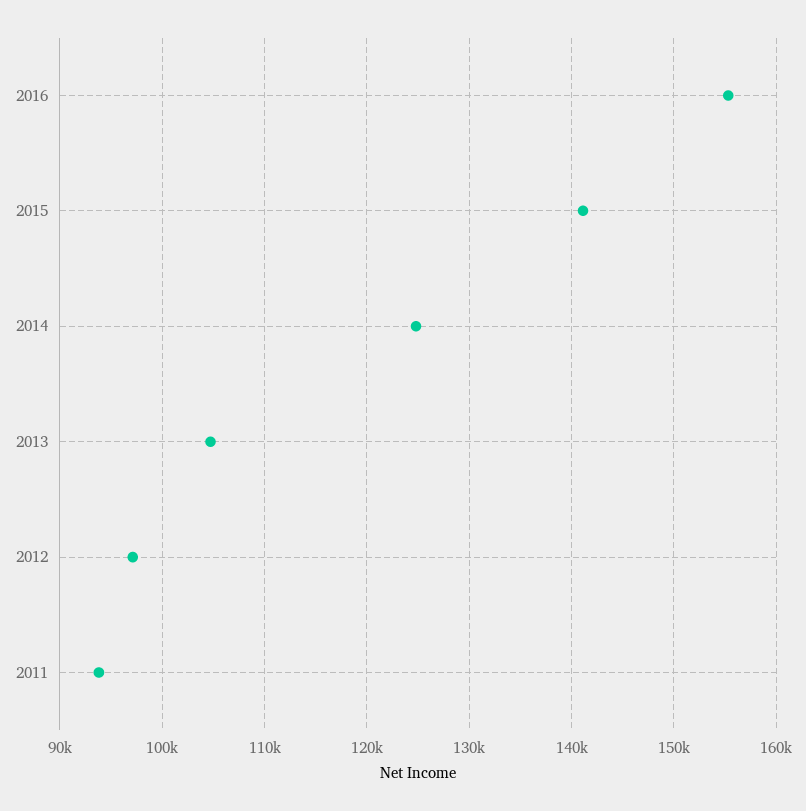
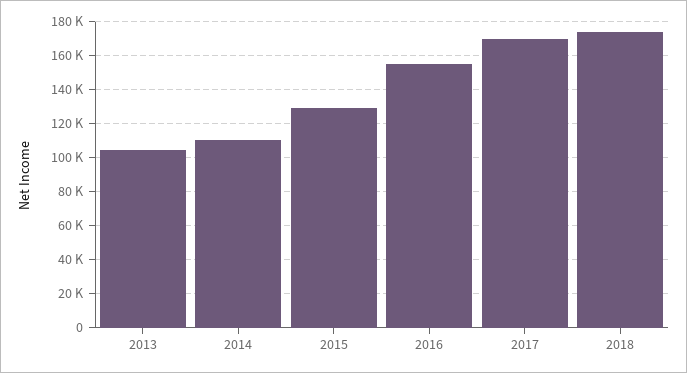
2015: 141000 -> 130000
2014: 125000 -> 110000
2012: 97000 -> none
2011: 94000 -> none
2017: none -> 170000
2018: none -> 175000

